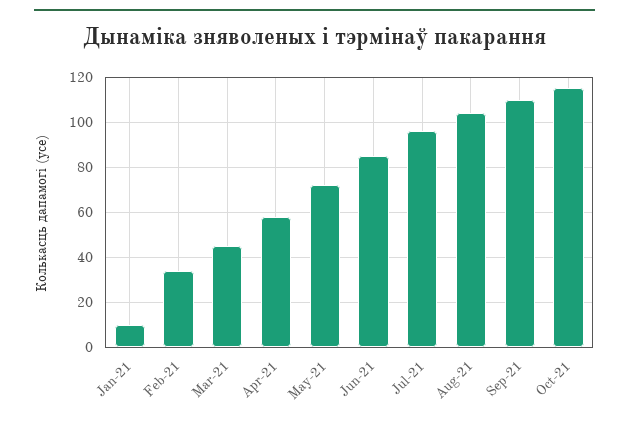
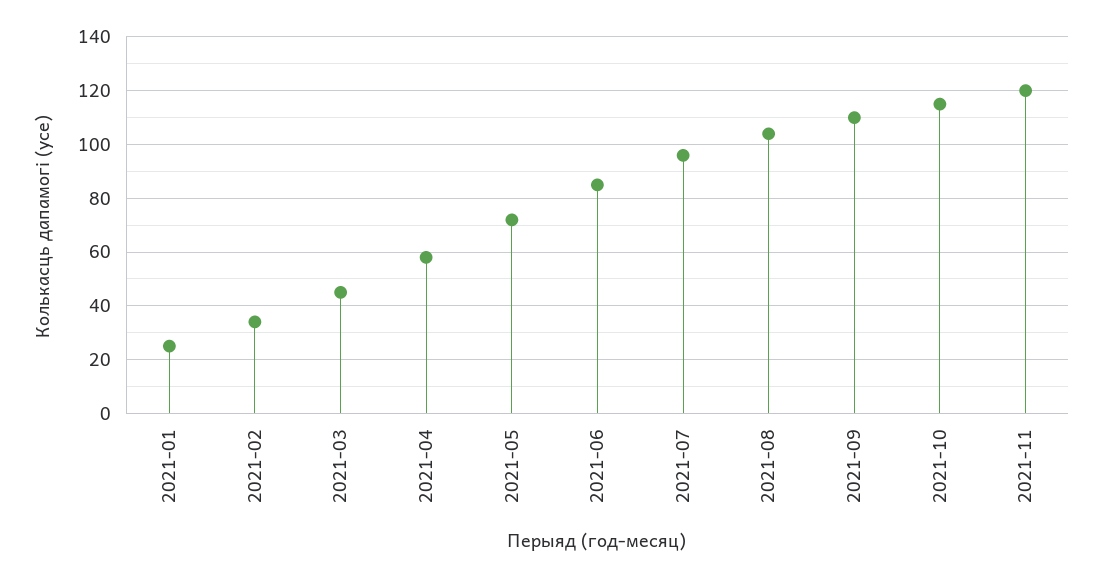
Jan-21: 10 -> 25
2021-11: none -> 120

